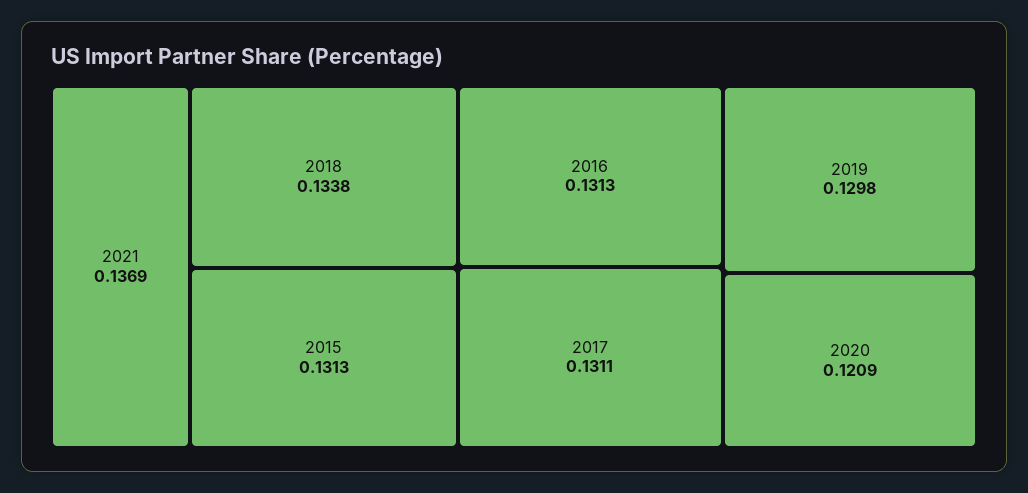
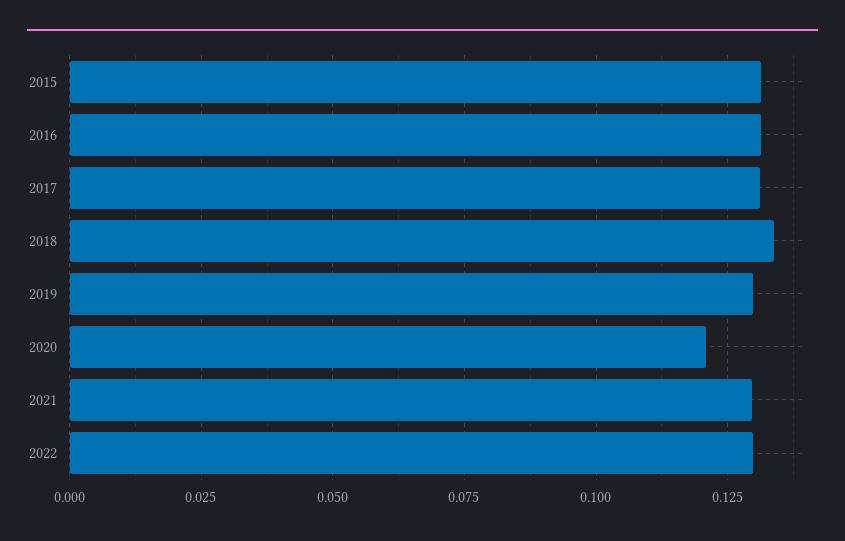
2021: 0.1369 -> 0.13
2022: none -> 0.13

